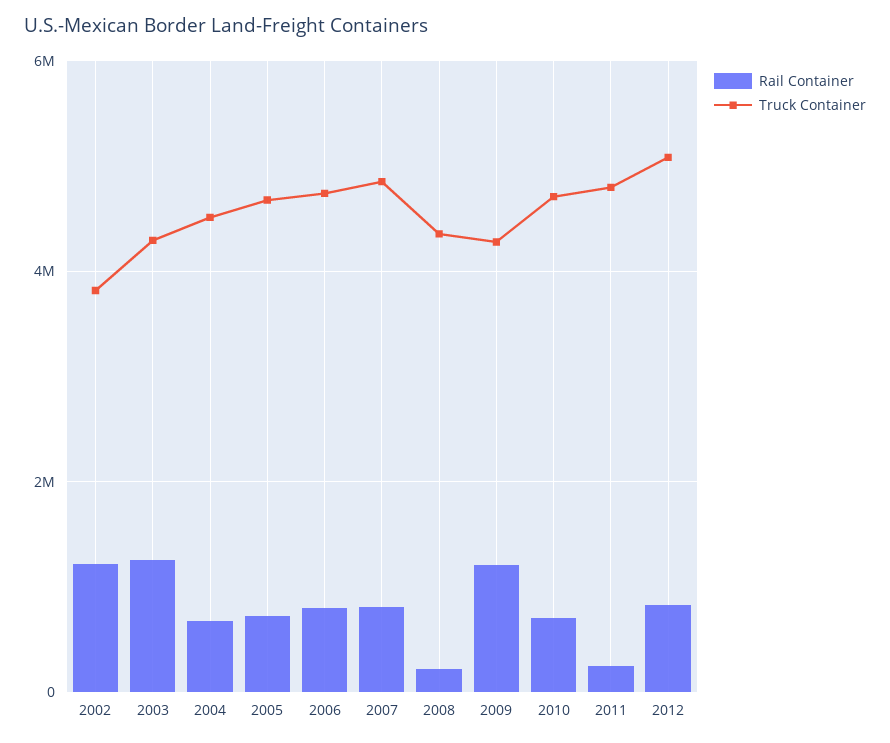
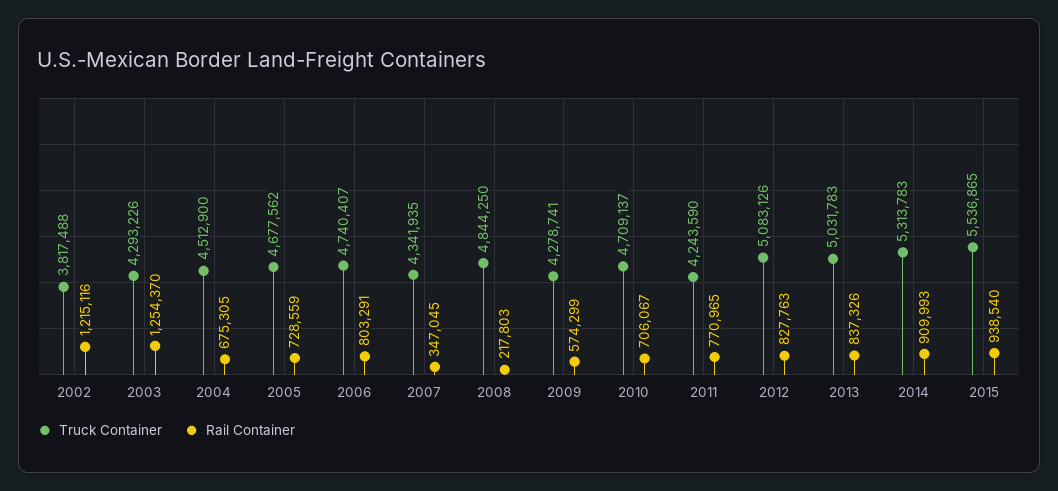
Rail Container, 2007: 800000 -> 347045
Truck Container, 2007: 4800000 -> 4341935
Truck Container, 2008: 4400000 -> 4844250
Rail Container, 2009: 1200000 -> 574299
Rail Container, 2011: 200000 -> 770965
Truck Container, 2011: 4800000 -> 4243590
Truck Container, 2013: none -> 5031783
Rail Container, 2013: none -> 837326
Truck Container, 2014: none -> 5313783
Rail Container, 2014: none -> 909993
Truck Container, 2015: none -> 5536865
Rail Container, 2015: none -> 938540

